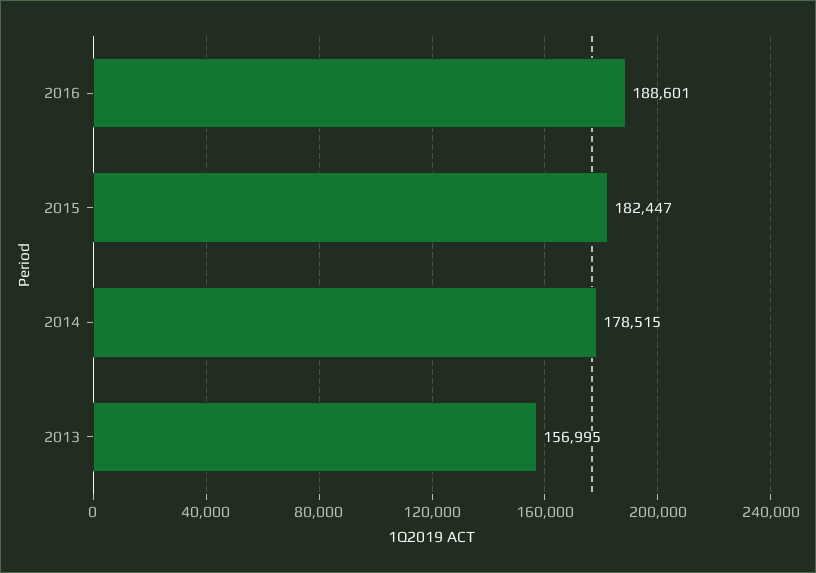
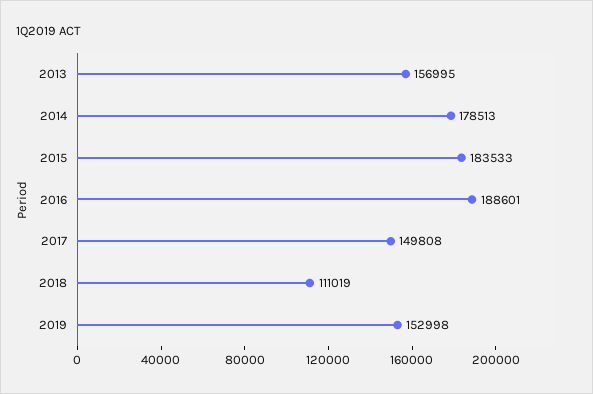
2015: 182447 -> 183533
2014: 178515 -> 178513
2017: none -> 149808
2018: none -> 111019
2019: none -> 152998

